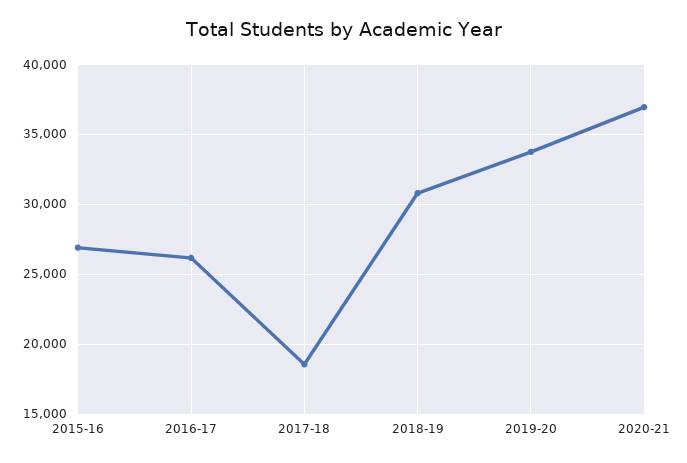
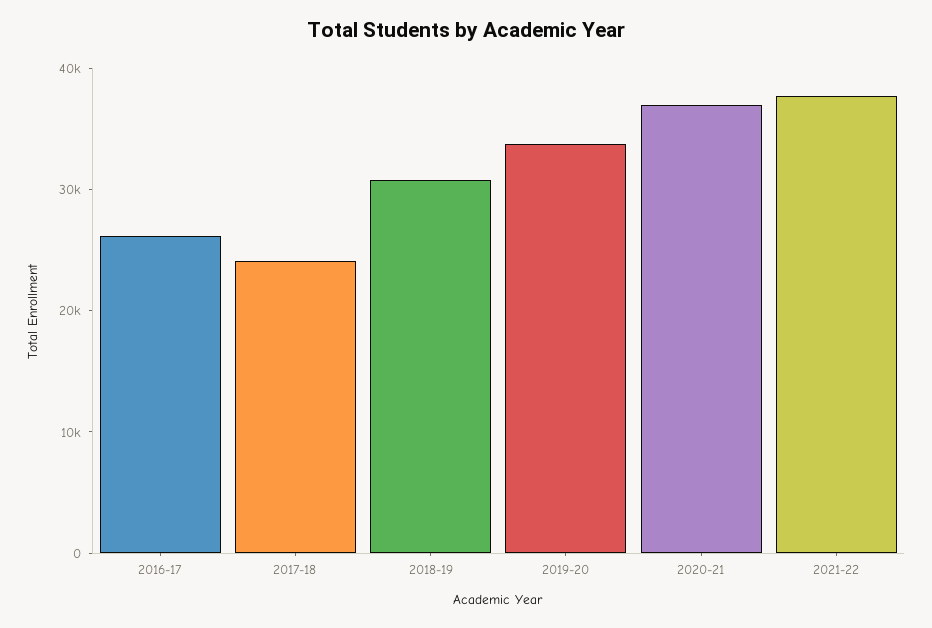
2015-16: 27000 -> none
2017-18: 18500 -> 24000
2021-22: none -> 38000

